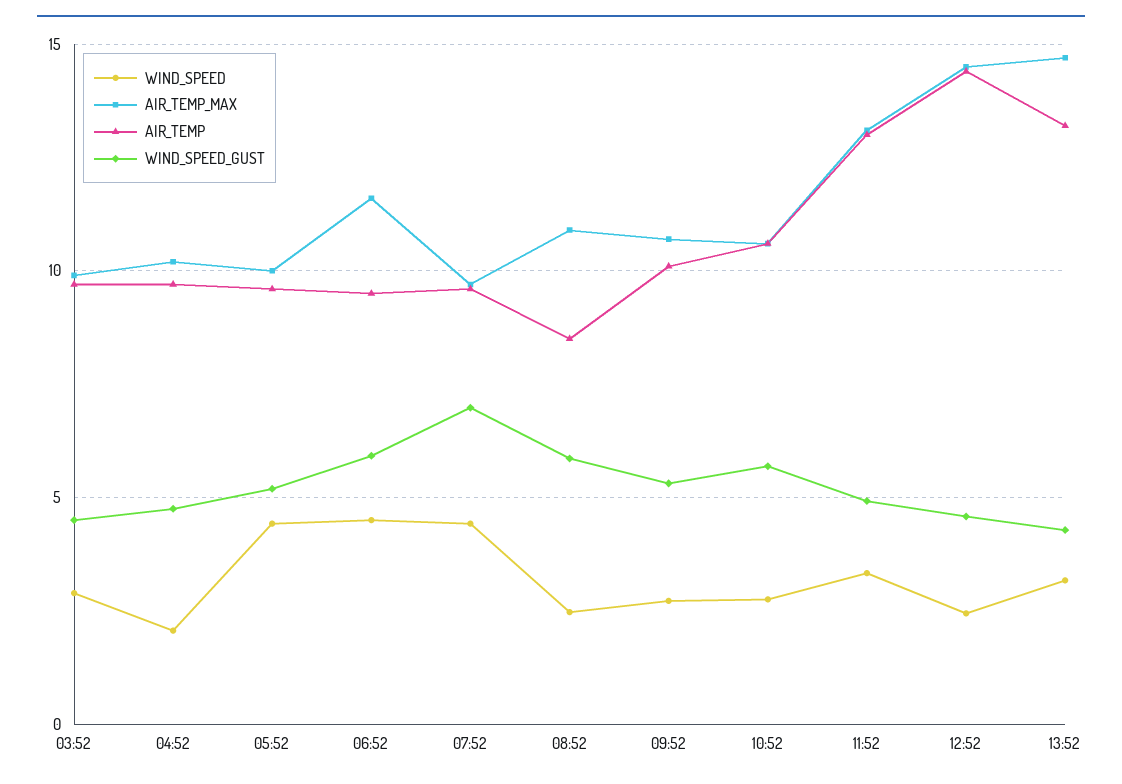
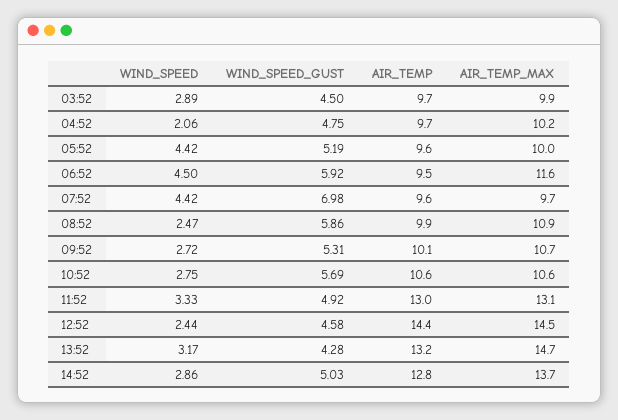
AIR_TEMP, 08:52: 8.5 -> 9.9
WIND_SPEED, 14:52: none -> 2.86
WIND_SPEED_GUST, 14:52: none -> 5.03
AIR_TEMP, 14:52: none -> 12.8
AIR_TEMP_MAX, 14:52: none -> 13.7

